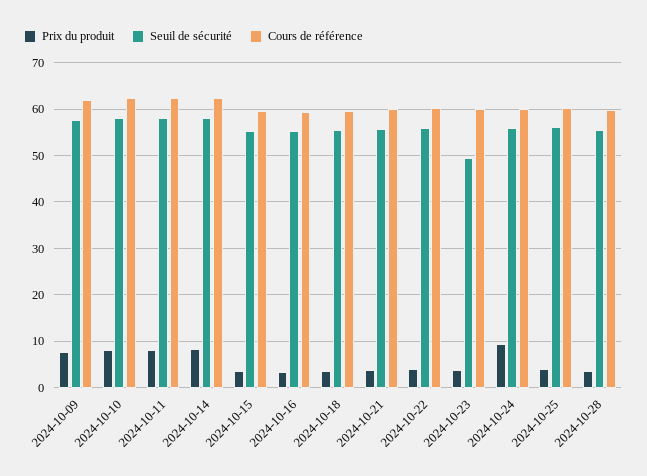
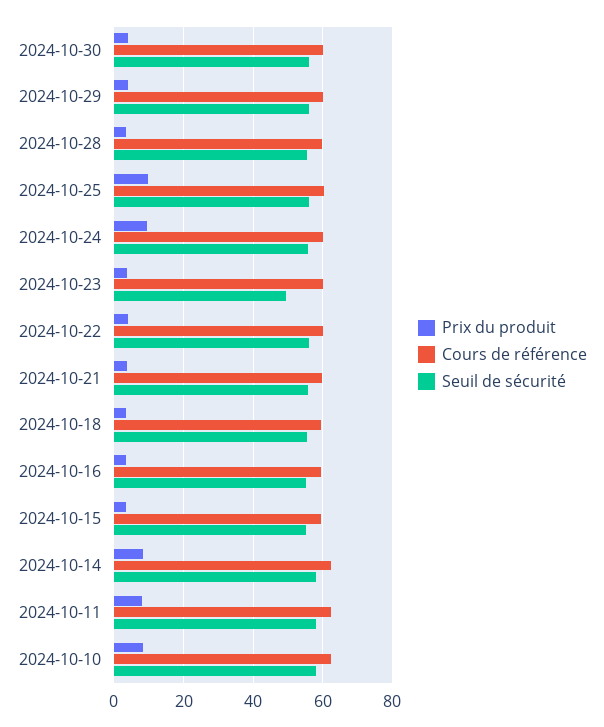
Prix du produit, 2024-10-09: 8 -> none
Seuil de sécurité, 2024-10-09: 58 -> none
Cours de référence, 2024-10-09: 62 -> none
Prix du produit, 2024-10-25: 4 -> 10
Prix du produit, 2024-10-30: none -> 4
Cours de référence, 2024-10-30: none -> 60
Seuil de sécurité, 2024-10-30: none -> 56
Prix du produit, 2024-10-29: none -> 4
Cours de référence, 2024-10-29: none -> 60
Seuil de sécurité, 2024-10-29: none -> 56

